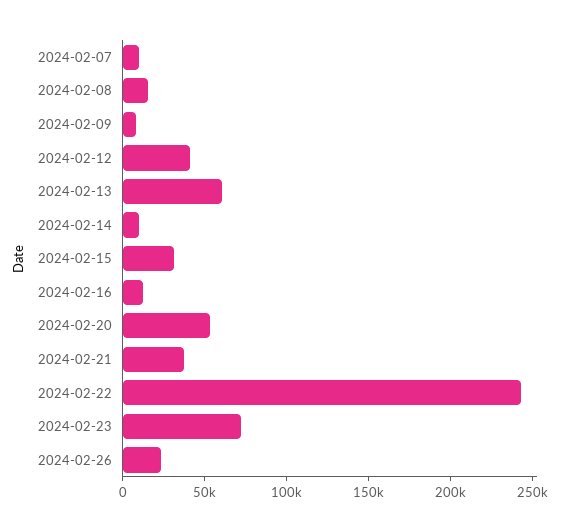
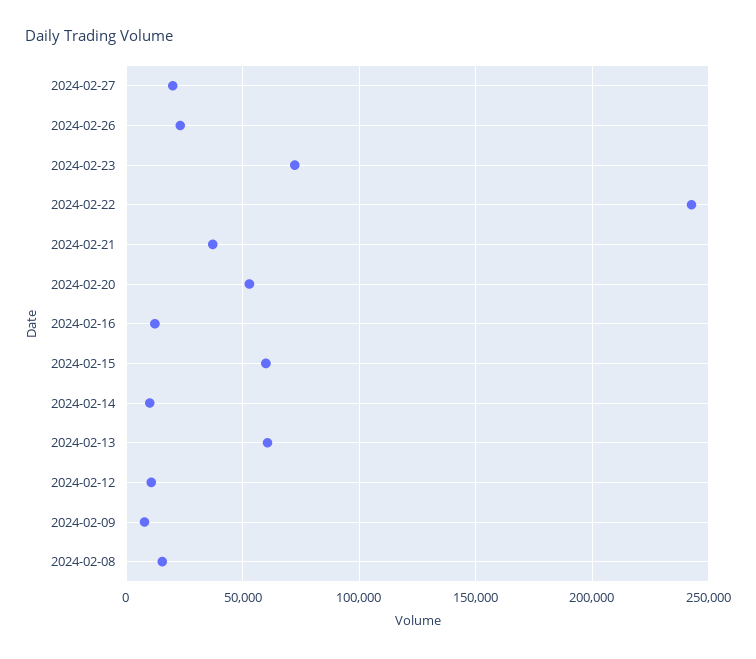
2024-02-07: 10000 -> none
2024-02-12: 40000 -> 10000
2024-02-15: 30000 -> 60000
2024-02-27: none -> 20000

